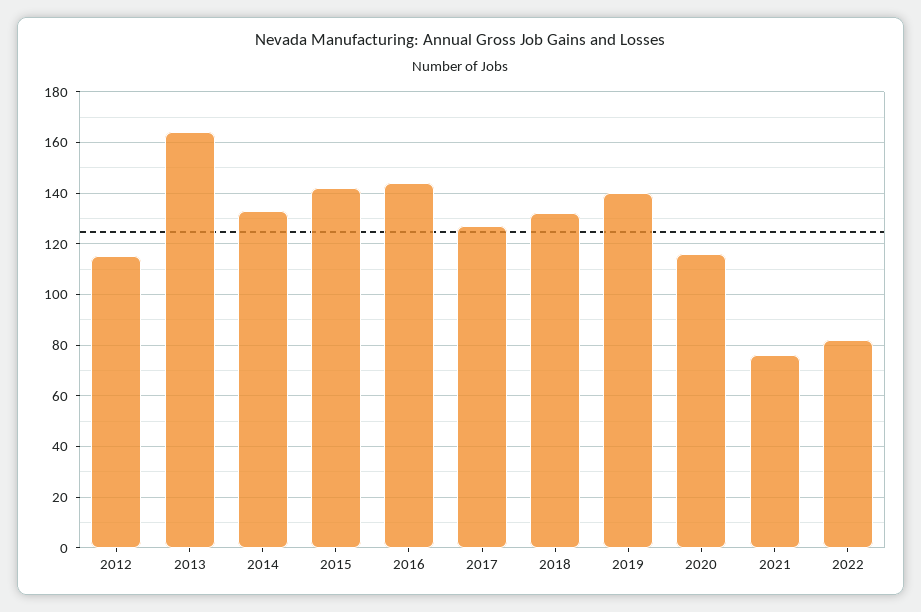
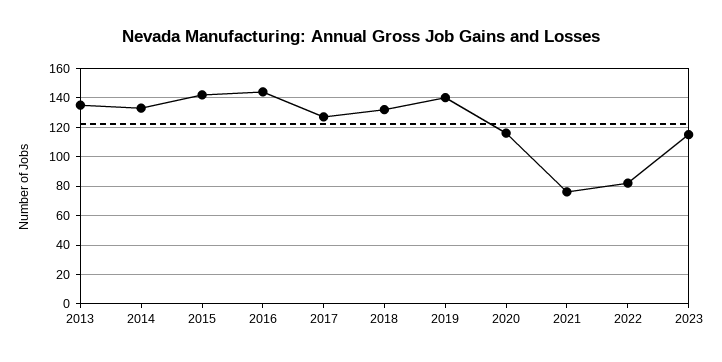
2012: 115 -> none
2013: 165 -> 135
2023: none -> 115

